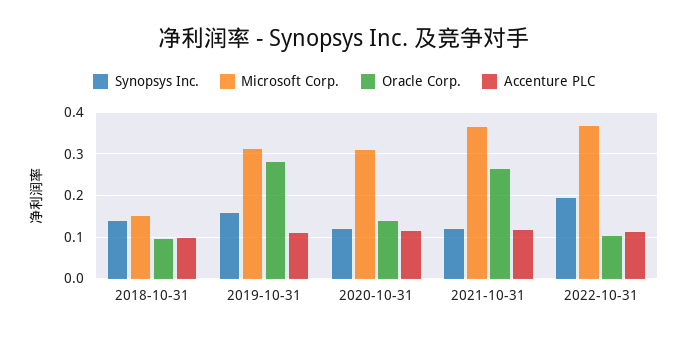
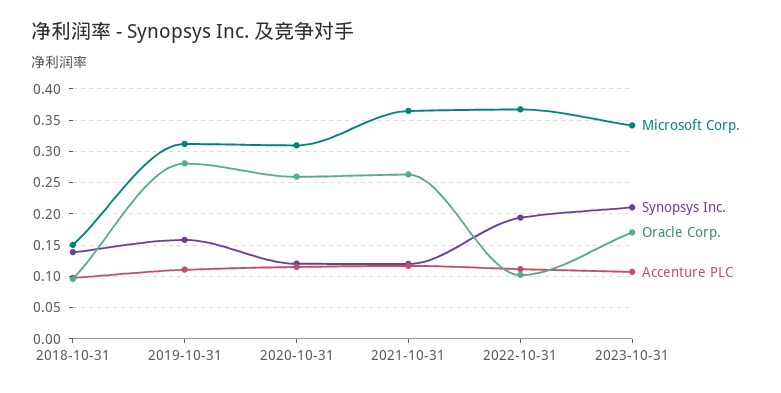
Oracle Corp., 2020-10-31: 0.14 -> 0.26
Microsoft Corp., 2023-10-31: none -> 0.34
Synopsys Inc., 2023-10-31: none -> 0.21
Oracle Corp., 2023-10-31: none -> 0.17
Accenture PLC, 2023-10-31: none -> 0.11

